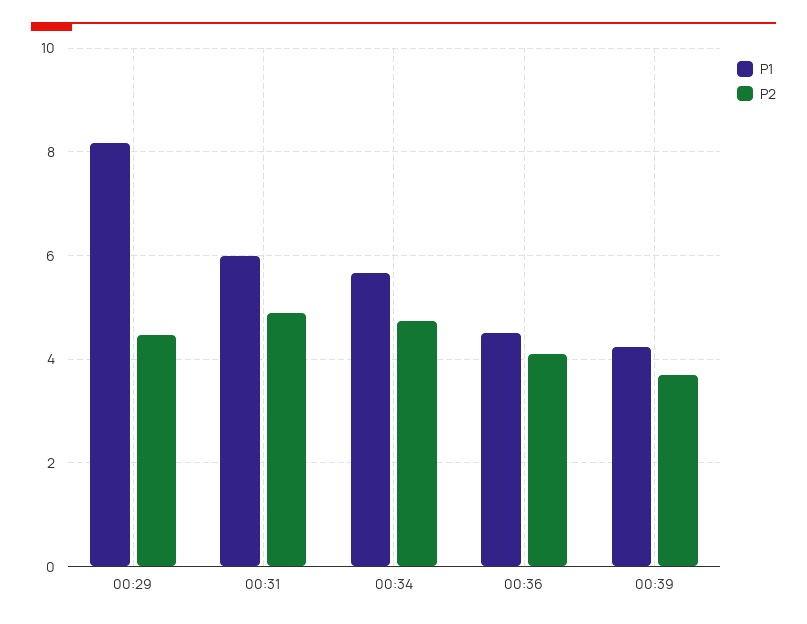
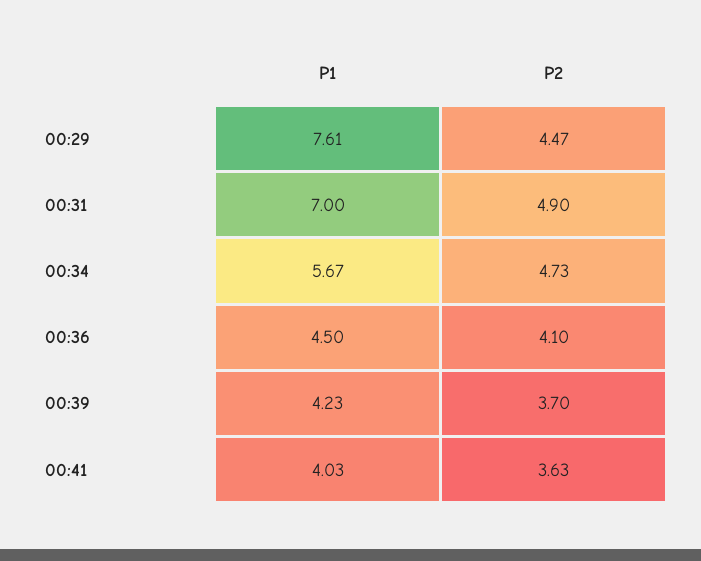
P1, 00:29: 8.2 -> 7.61
P1, 00:31: 6 -> 7
P1, 00:41: none -> 4.03
P2, 00:41: none -> 3.63

